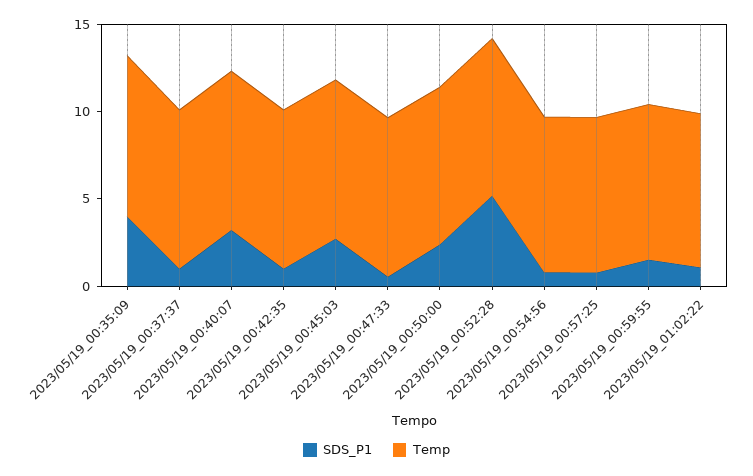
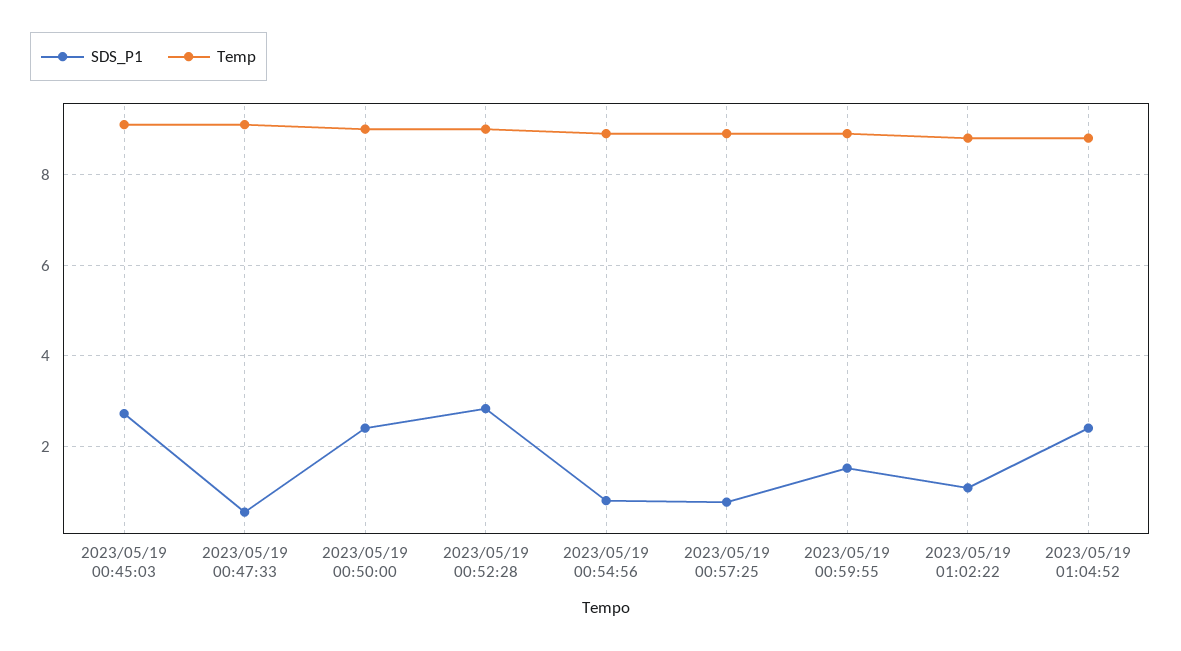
SDS_P1, 2023/05/19_00:35:09: 4 -> none
Temp, 2023/05/19_00:35:09: 9 -> none
SDS_P1, 2023/05/19_00:37:37: 1 -> none
Temp, 2023/05/19_00:37:37: 9 -> none
SDS_P1, 2023/05/19_00:40:07: 3 -> none
Temp, 2023/05/19_00:40:07: 9 -> none
SDS_P1, 2023/05/19_00:42:35: 1 -> none
Temp, 2023/05/19_00:42:35: 9 -> none
SDS_P1, 2023/05/19_00:52:28: 5 -> 2.8
SDS_P1, 2023/05/19 01:04:52: none -> 2.4
Temp, 2023/05/19 01:04:52: none -> 8.8

